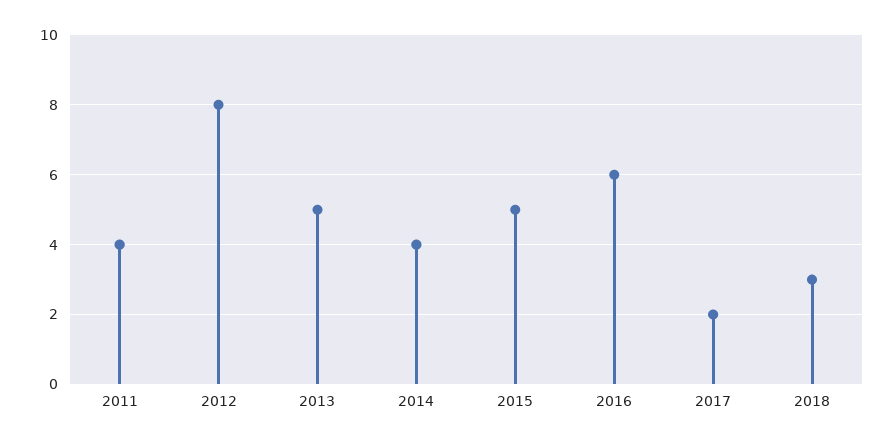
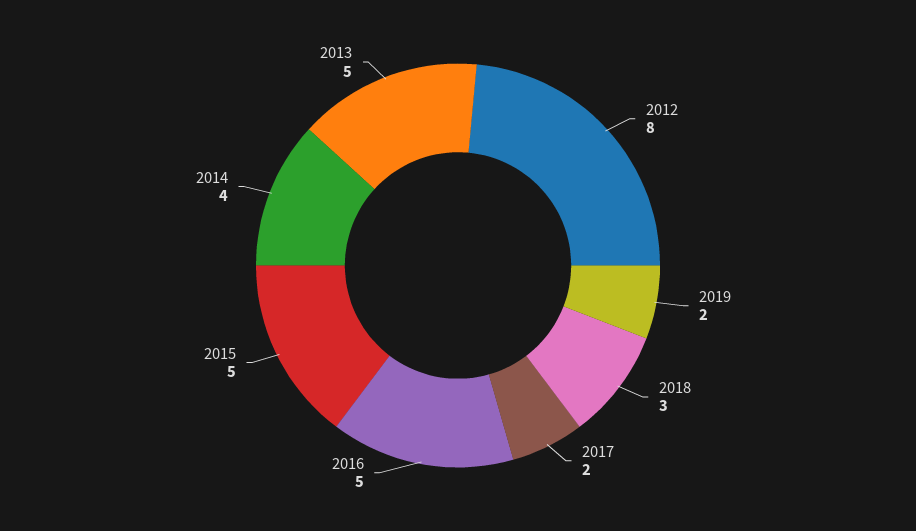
2011: 4 -> none
2016: 6 -> 5
2019: none -> 2

